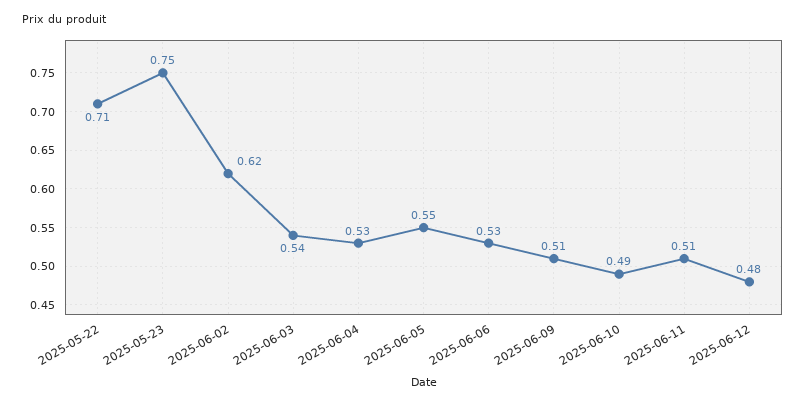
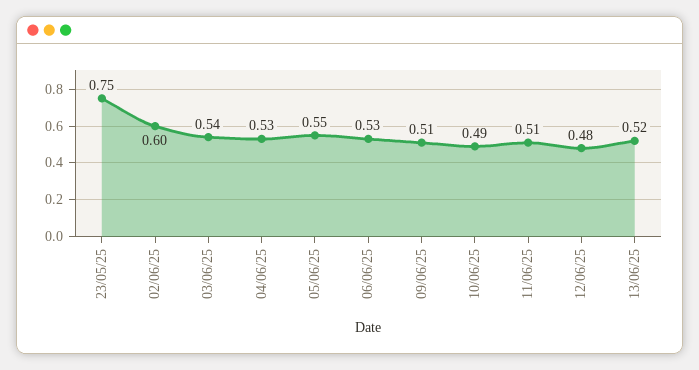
2025-05-22: 0.71 -> none
2025-06-02: 0.62 -> 0.6
13/06/25: none -> 0.52

